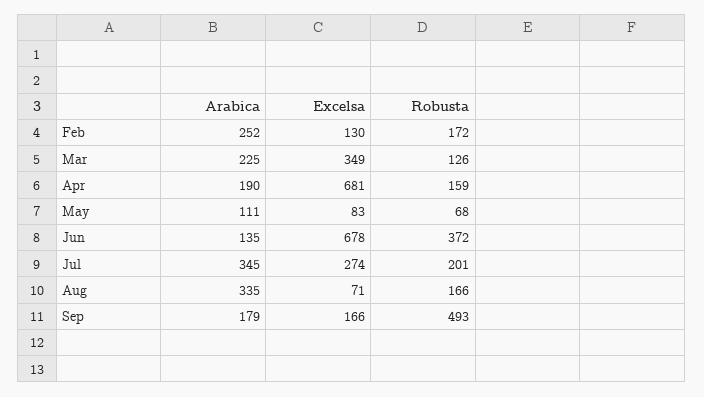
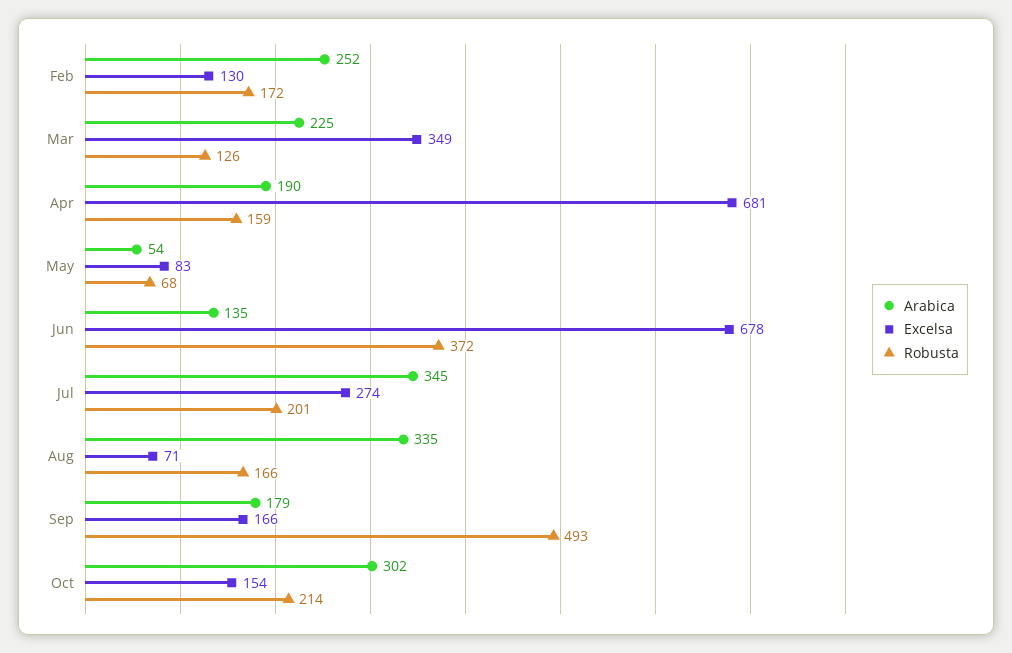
Arabica, May: 111 -> 54
Arabica, Oct: none -> 302
Excelsa, Oct: none -> 154
Robusta, Oct: none -> 214

